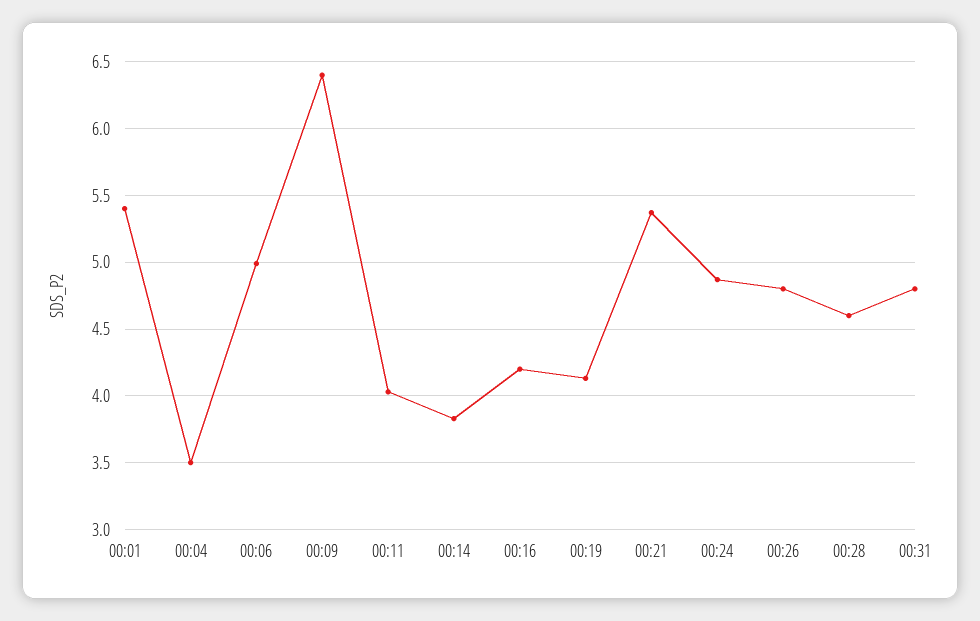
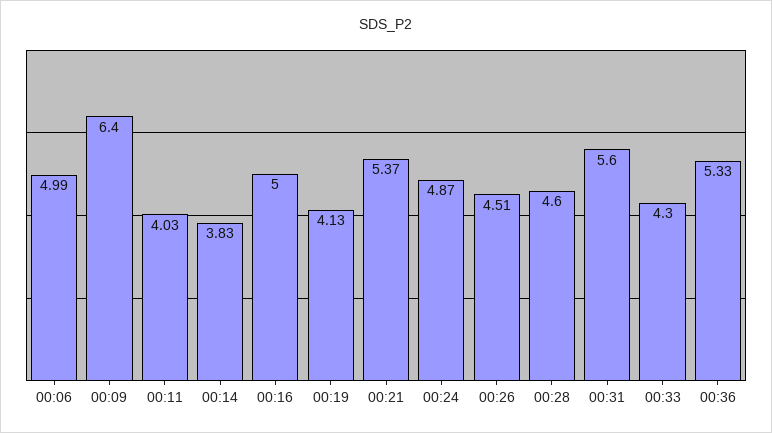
00:01: 5.4 -> none
00:04: 3.5 -> none
00:16: 4.2 -> 5
00:26: 4.8 -> 4.51
00:31: 4.8 -> 5.6
00:33: none -> 4.3
00:36: none -> 5.33

